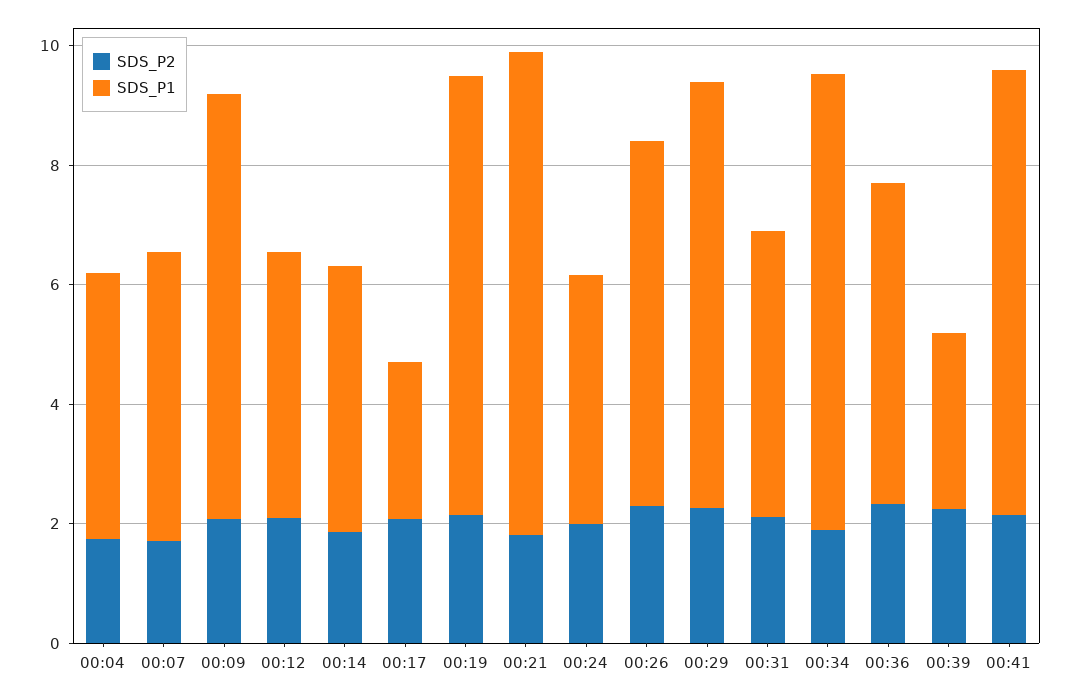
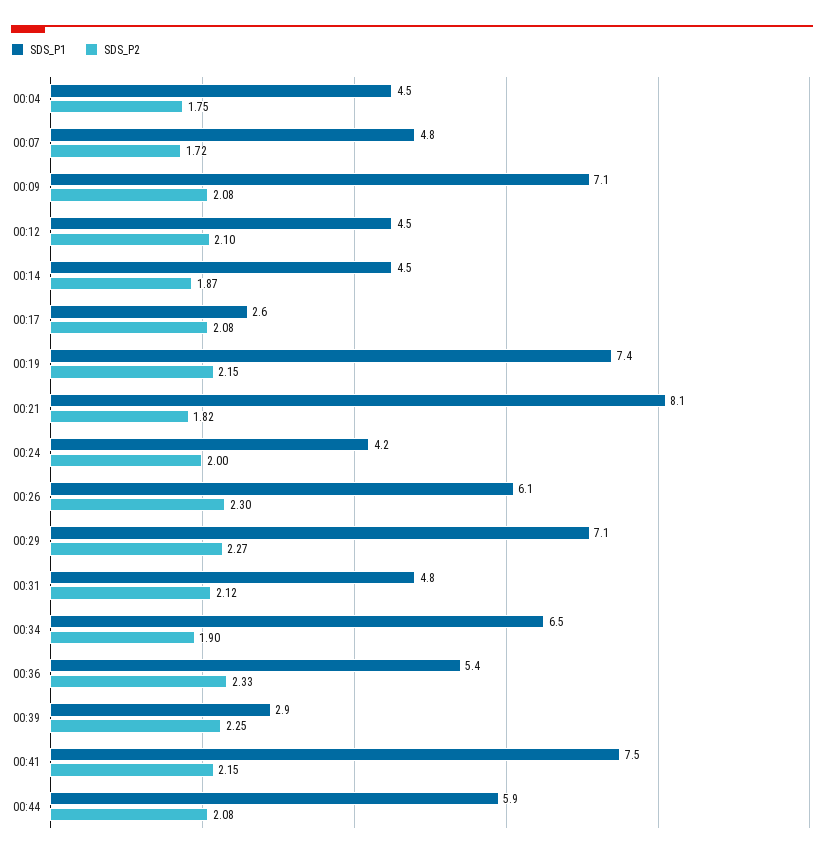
SDS_P1, 00:34: 7.5 -> 6.5
SDS_P1, 00:44: none -> 5.9
SDS_P2, 00:44: none -> 2.08

